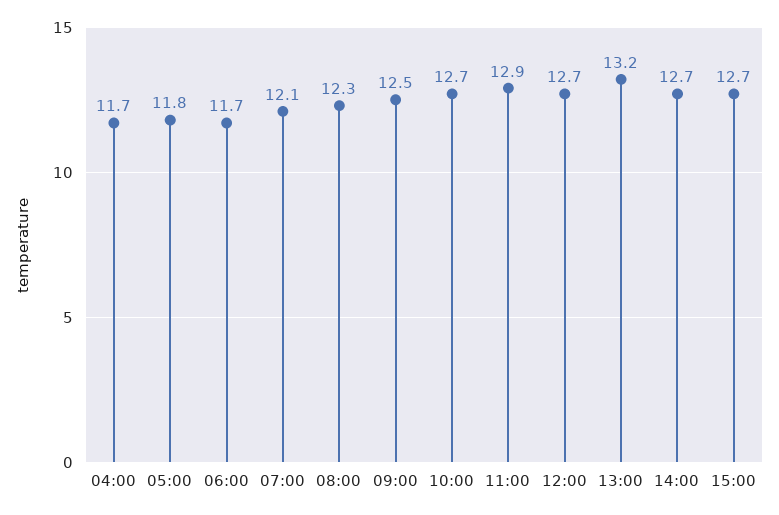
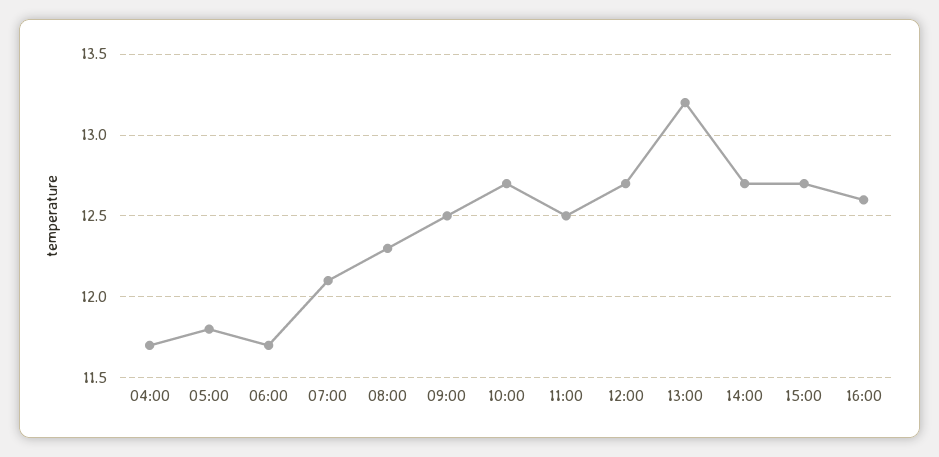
11:00: 12.9 -> 12.5
16:00: none -> 12.6

